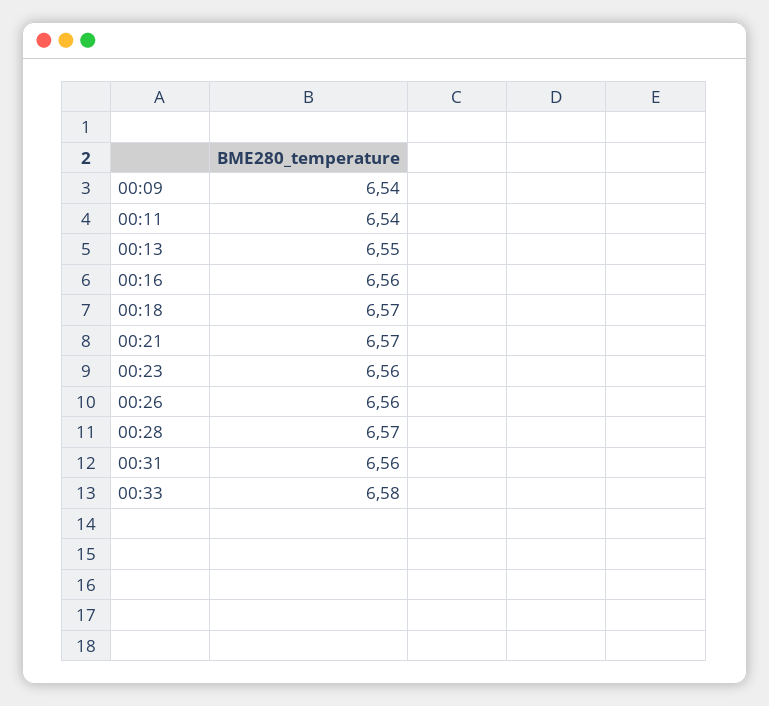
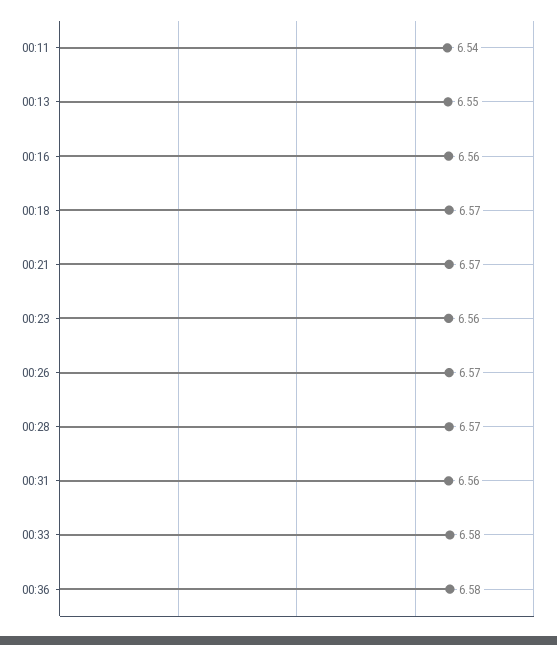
00:09: 6.54 -> none
00:26: 6.56 -> 6.57
00:36: none -> 6.58

